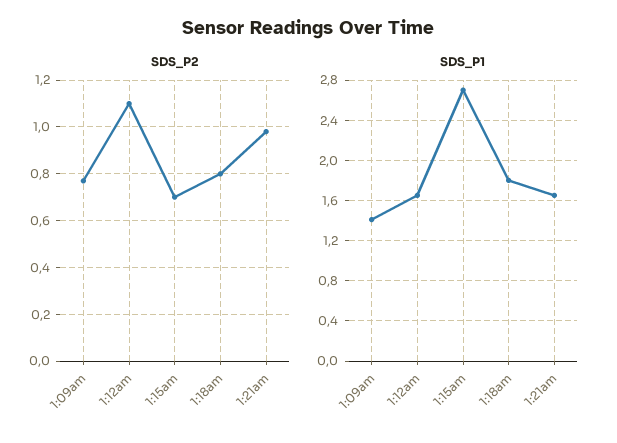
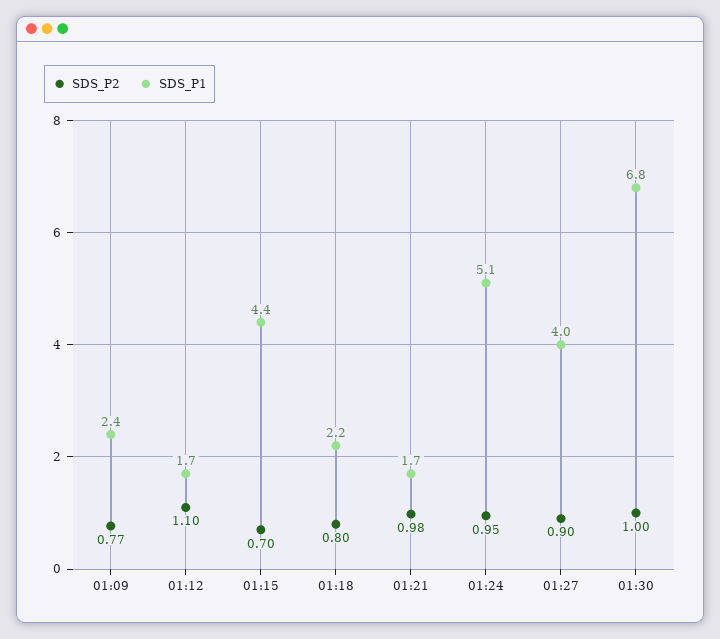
SDS_P1, 1:09am: 1.4 -> 2.4
SDS_P1, 1:15am: 2.7 -> 4.4
SDS_P1, 1:18am: 1.8 -> 2.2
SDS_P2, 01:24: none -> 0.95
SDS_P1, 01:24: none -> 5.1
SDS_P2, 01:27: none -> 0.9
SDS_P1, 01:27: none -> 4
SDS_P2, 01:30: none -> 1
SDS_P1, 01:30: none -> 6.8

